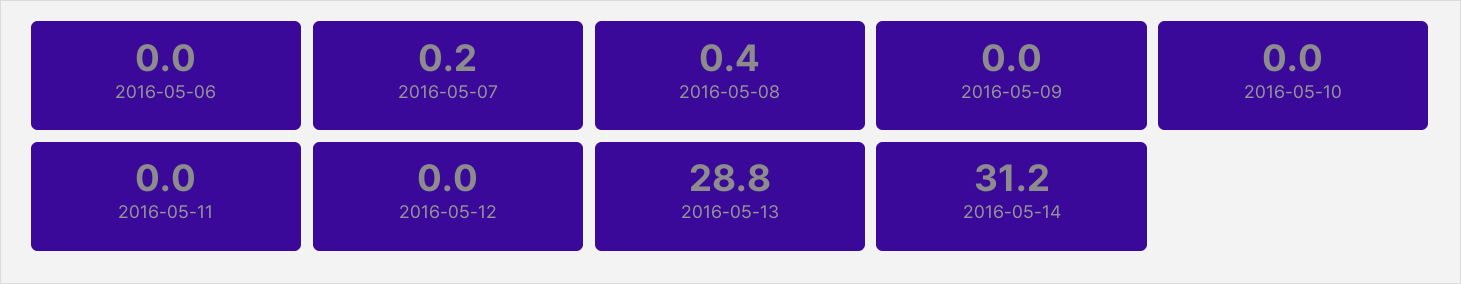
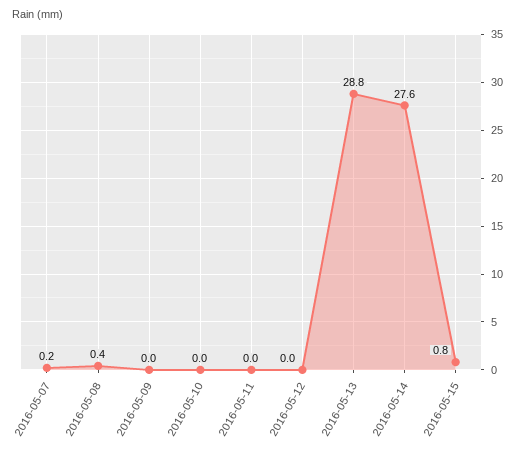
2016-05-06: 0 -> none
2016-05-14: 31.2 -> 27.6
2016-05-15: none -> 0.8

